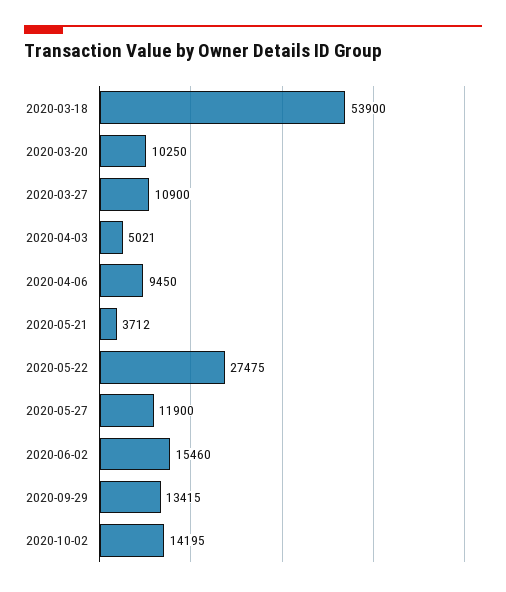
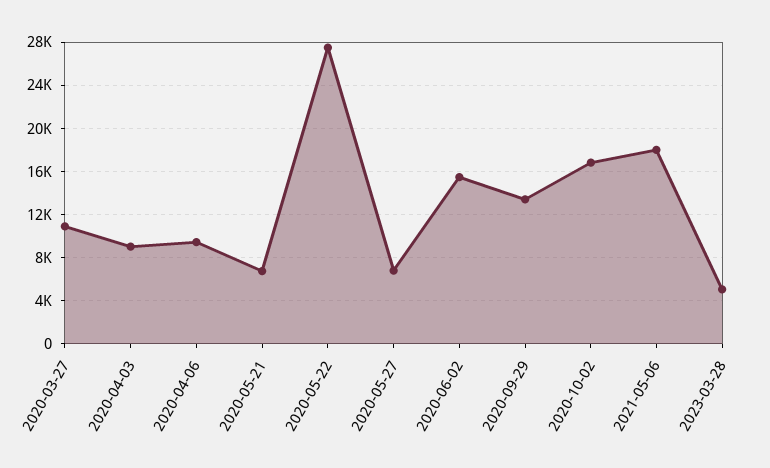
2020-03-18: 53900 -> none
2020-03-20: 10250 -> none
2020-04-03: 5021 -> 9000
2020-05-21: 3712 -> 7000
2020-05-27: 11900 -> 7000
2020-10-02: 14195 -> 17000
2021-05-06: none -> 18000
2023-03-28: none -> 5000

